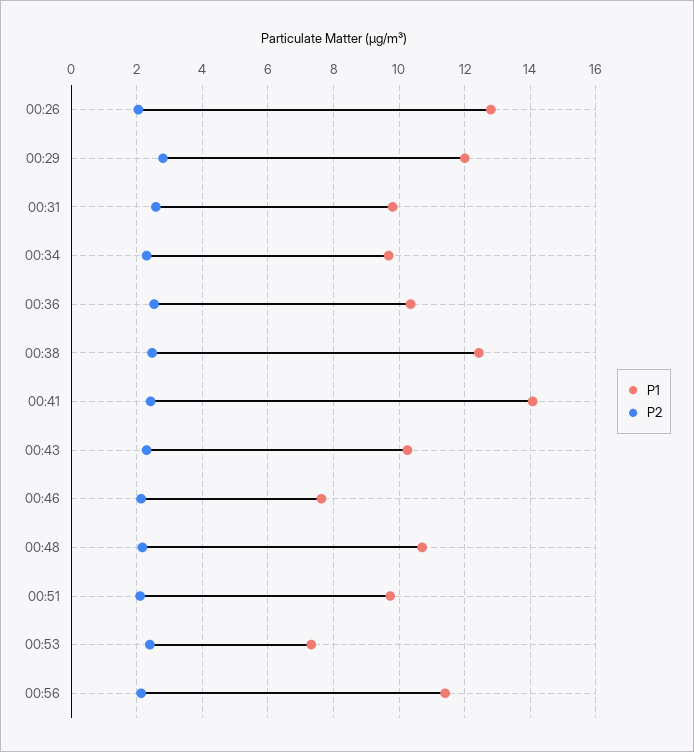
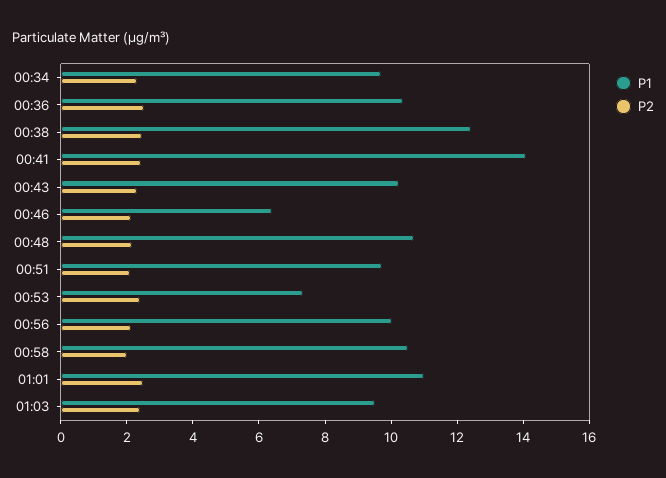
P1, 00:26: 12.8 -> none
P2, 00:26: 2 -> none
P1, 00:29: 12 -> none
P2, 00:29: 2.8 -> none
P1, 00:31: 9.8 -> none
P2, 00:31: 2.6 -> none
P1, 00:46: 7.6 -> 6.5
P1, 00:56: 11.4 -> 10
P1, 00:58: none -> 10.5
P2, 00:58: none -> 2
P1, 01:01: none -> 11
P2, 01:01: none -> 2.5
P1, 01:03: none -> 9.5
P2, 01:03: none -> 2.5

